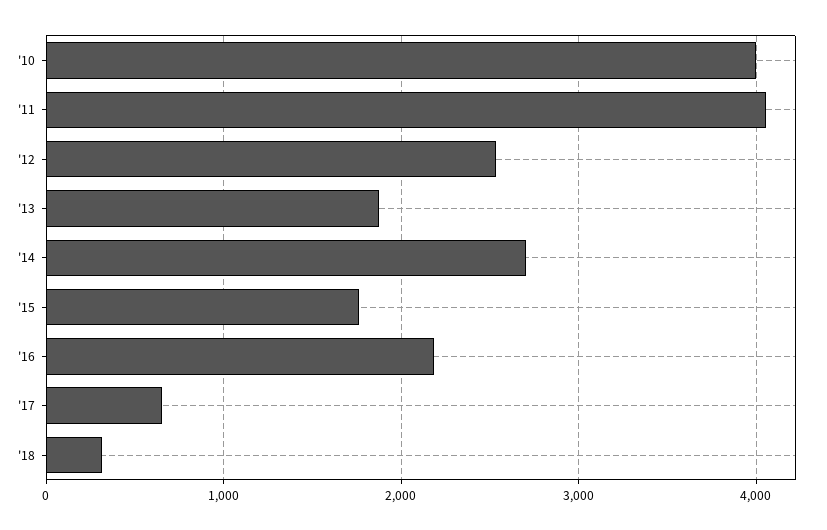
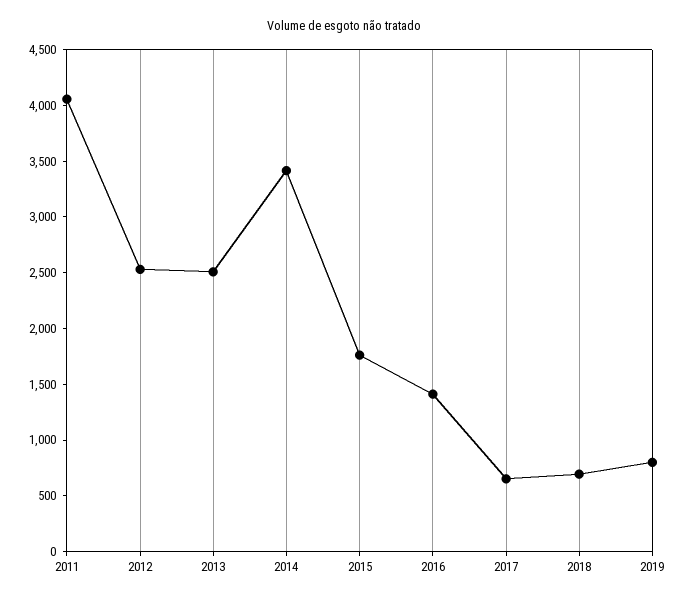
'10: 4000 -> none
'13: 1900 -> 2500
'14: 2700 -> 3400
'16: 2200 -> 1400
'18: 300 -> 700
2019: none -> 800

